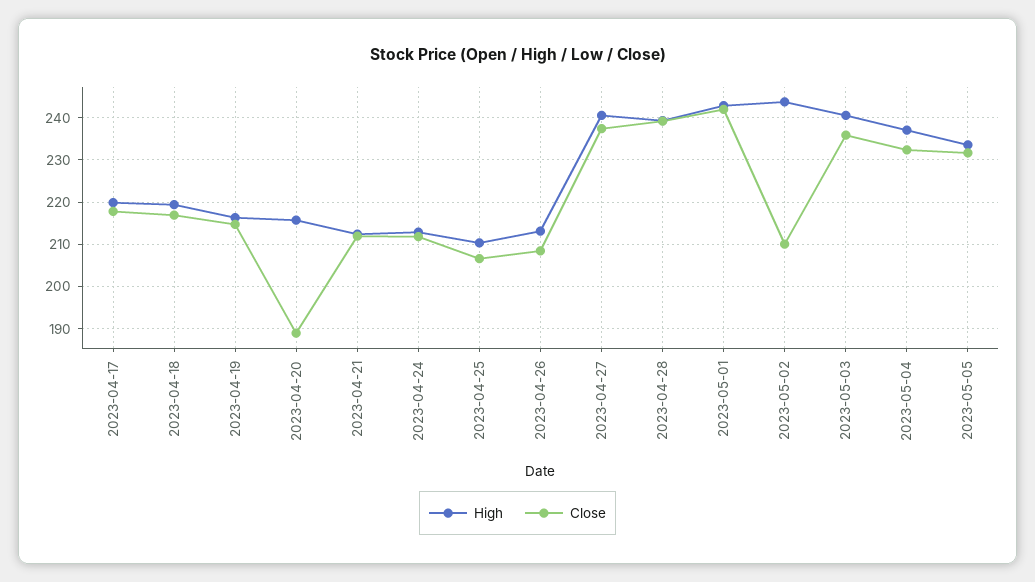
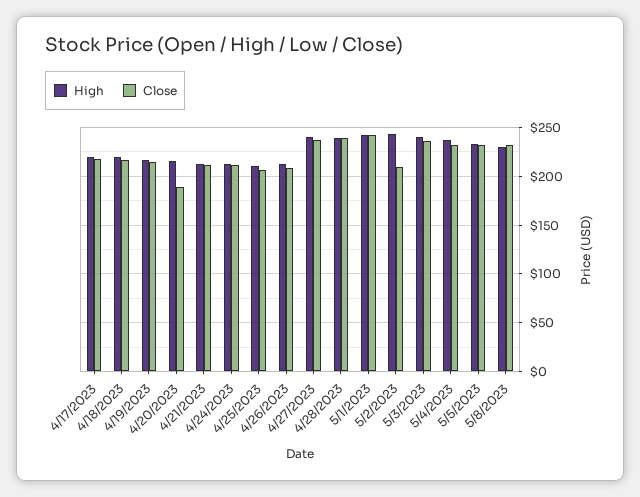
High, 5/8/2023: none -> 230
Close, 5/8/2023: none -> 230

